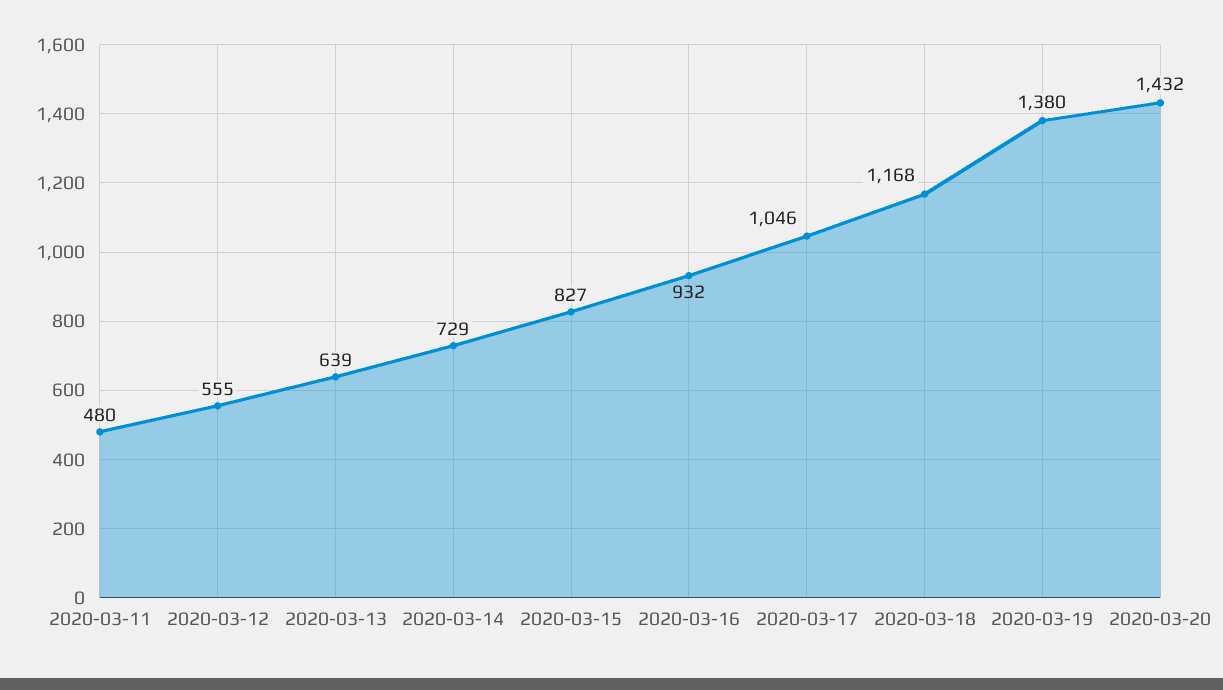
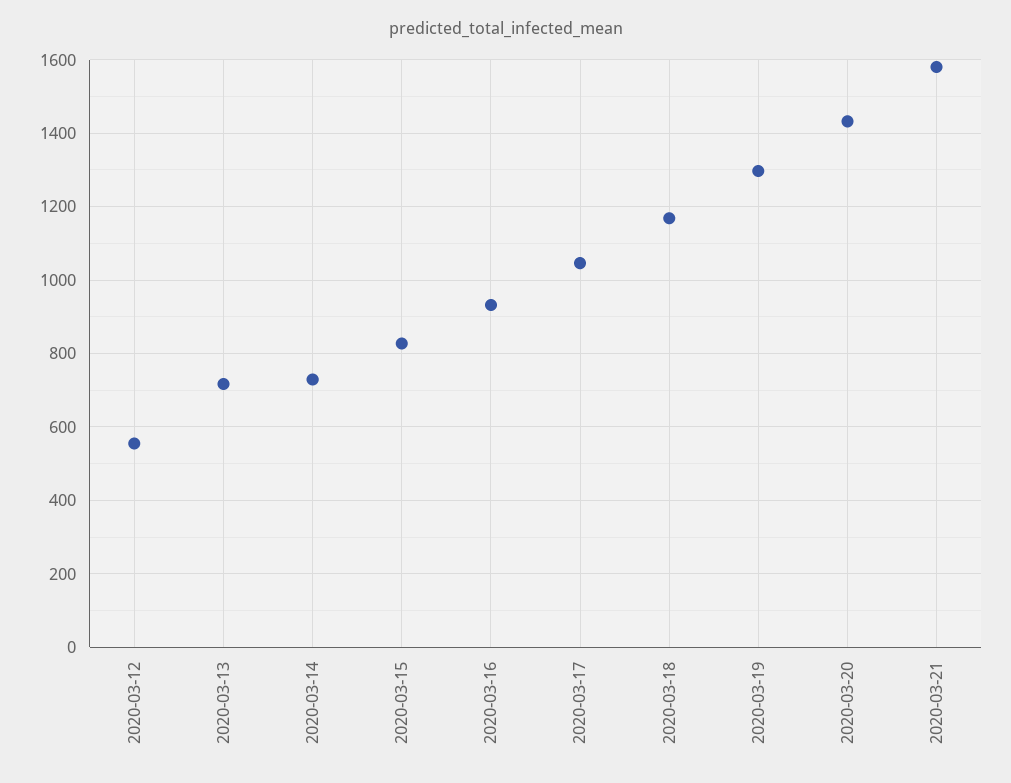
2020-03-11: 480 -> none
2020-03-13: 639 -> 720
2020-03-19: 1380 -> 1300
2020-03-21: none -> 1580

